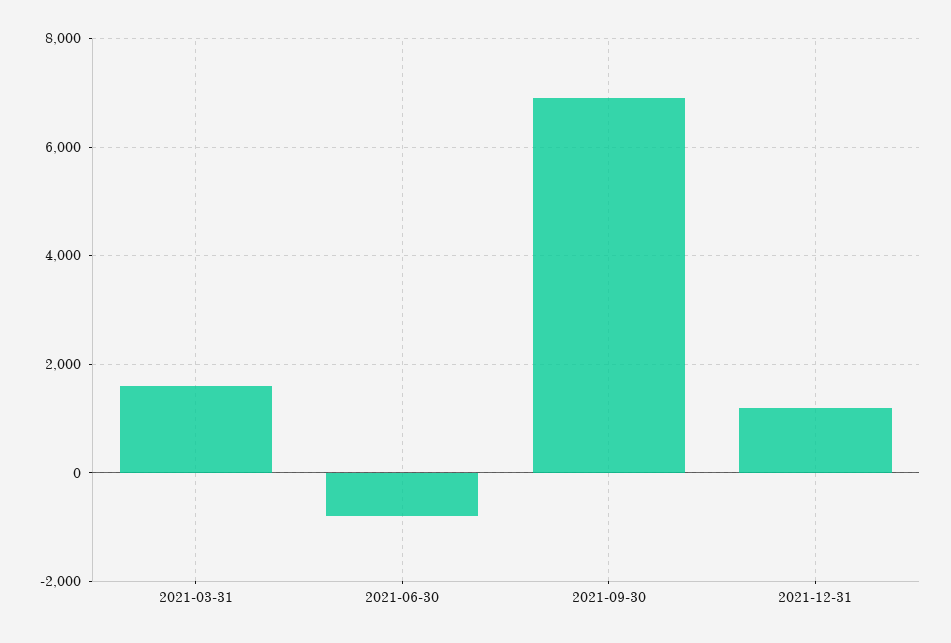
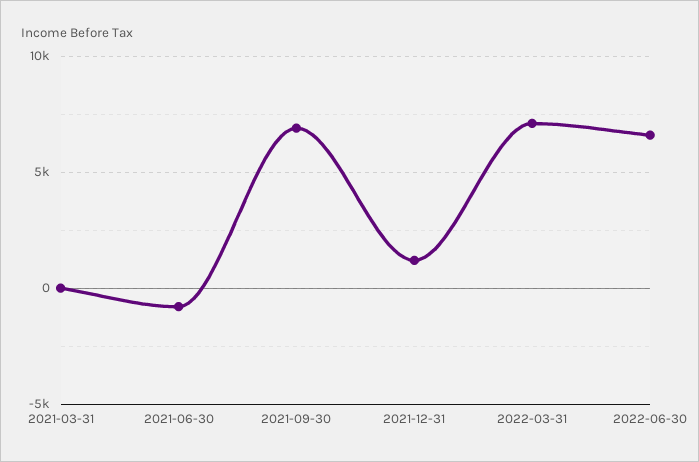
2021-03-31: 1600 -> 0
2022-03-31: none -> 7000
2022-06-30: none -> 6500

